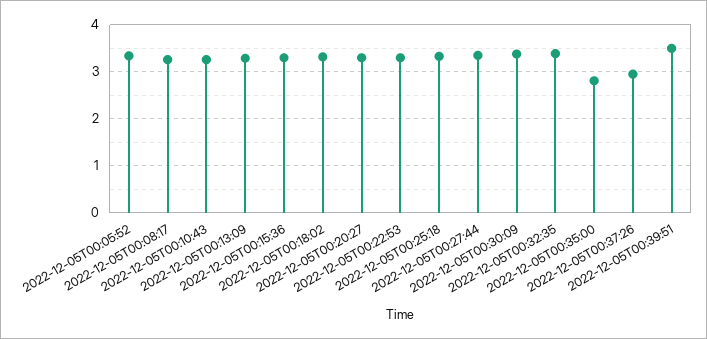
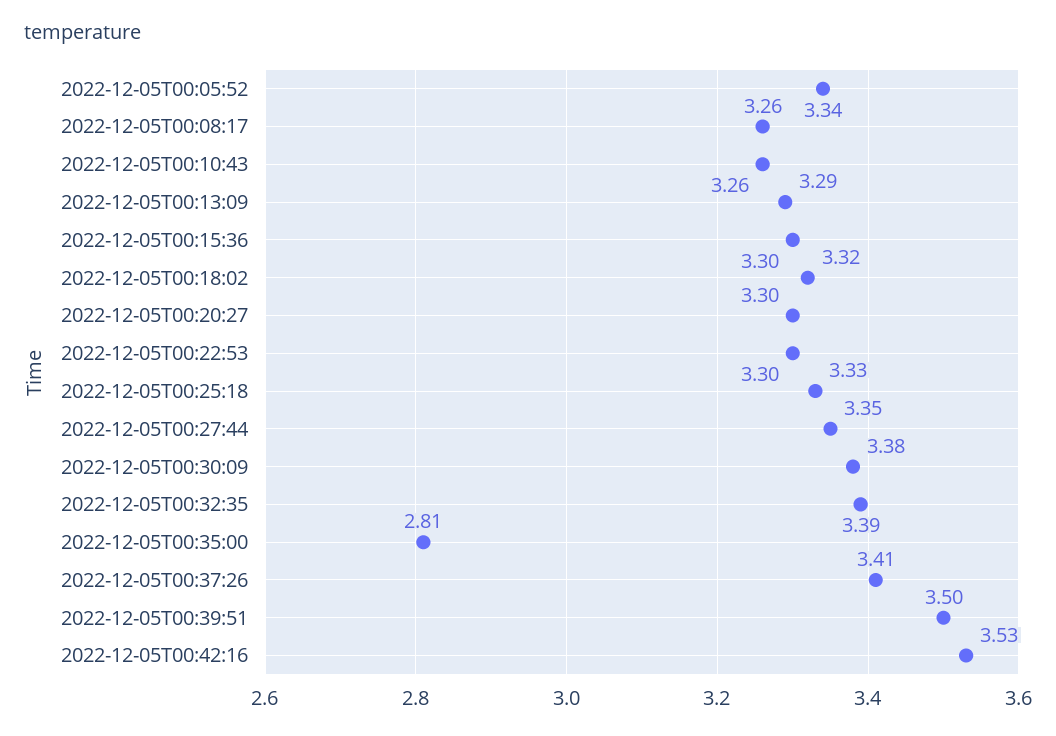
2022-12-05T00:37:26: 3 -> 3.41
2022-12-05T00:42:16: none -> 3.53

